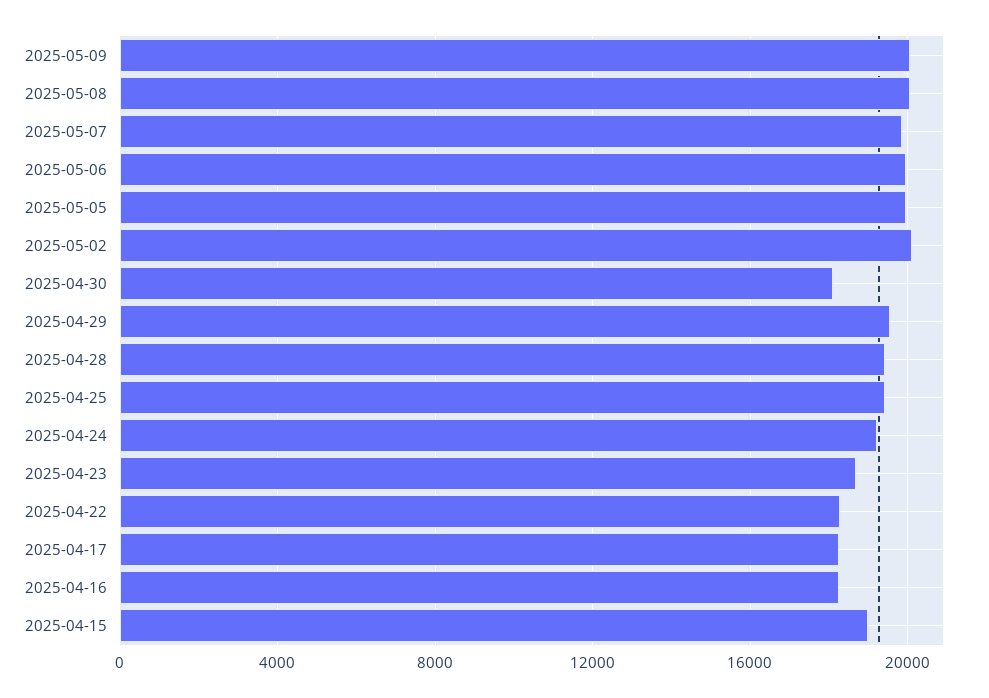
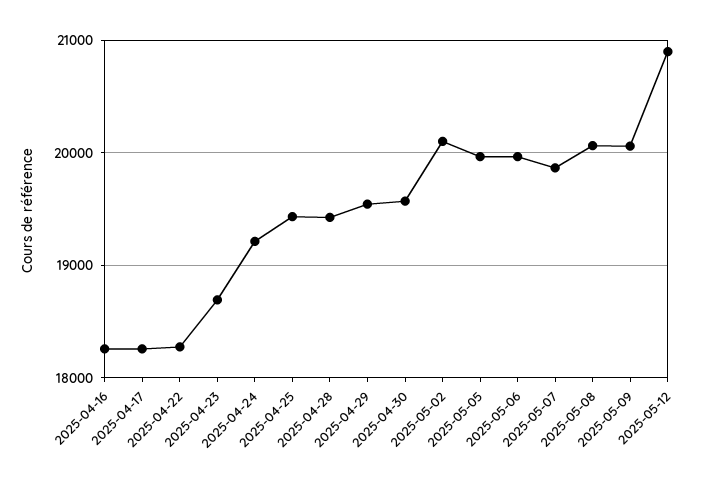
2025-04-30: 18000 -> 19600
2025-04-15: 19000 -> none
2025-05-12: none -> 20900

